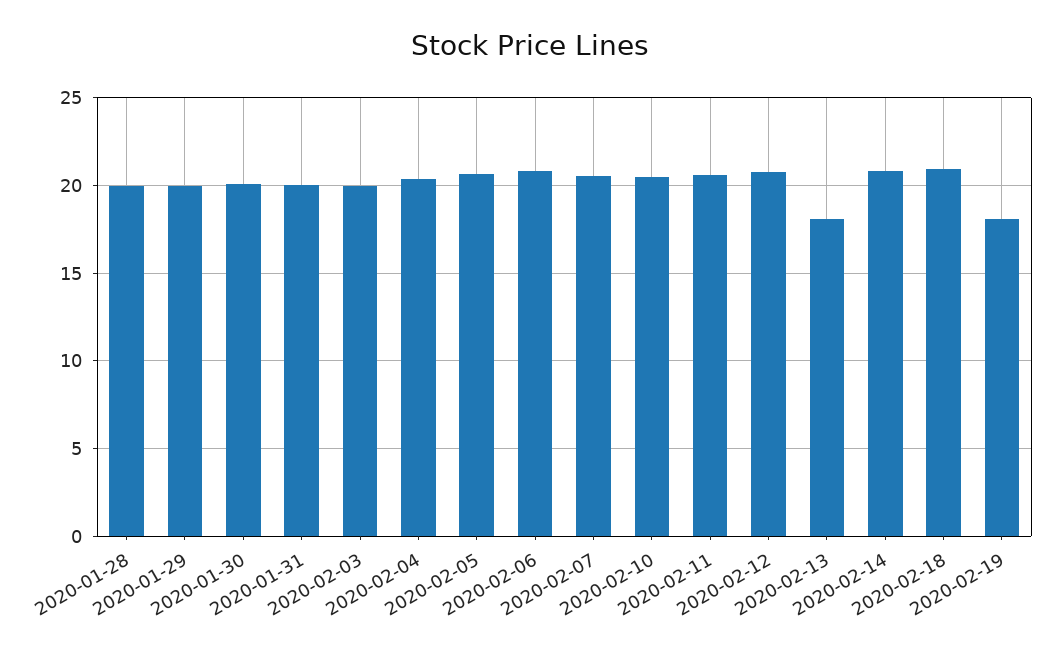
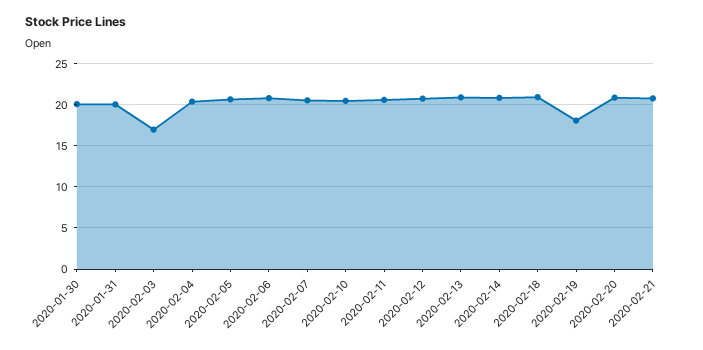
2020-01-28: 20 -> none
2020-01-29: 20 -> none
2020-02-03: 20 -> 17
2020-02-13: 18 -> 21
2020-02-20: none -> 21
2020-02-21: none -> 21

